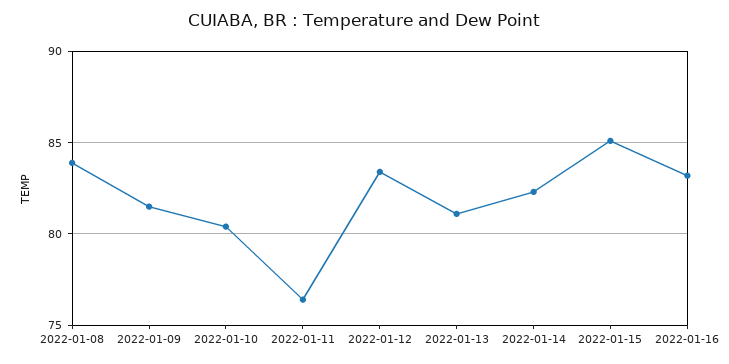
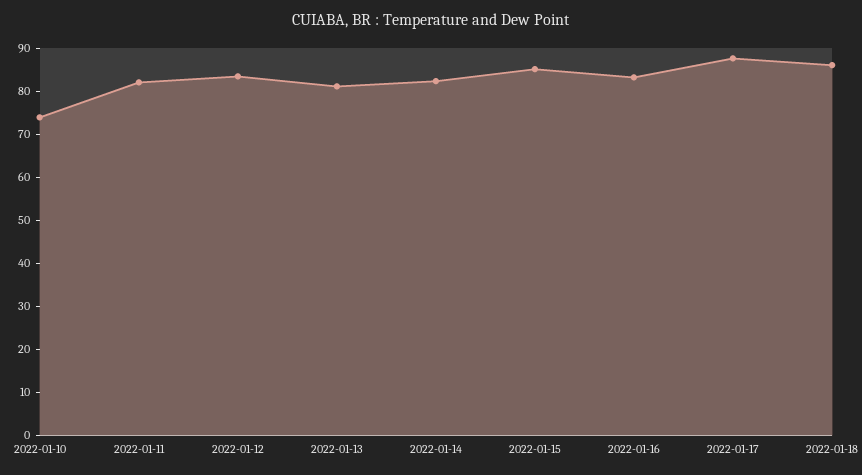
2022-01-08: 84 -> none
2022-01-09: 81.5 -> none
2022-01-10: 80.5 -> 74
2022-01-11: 76.5 -> 82
2022-01-17: none -> 88
2022-01-18: none -> 86

